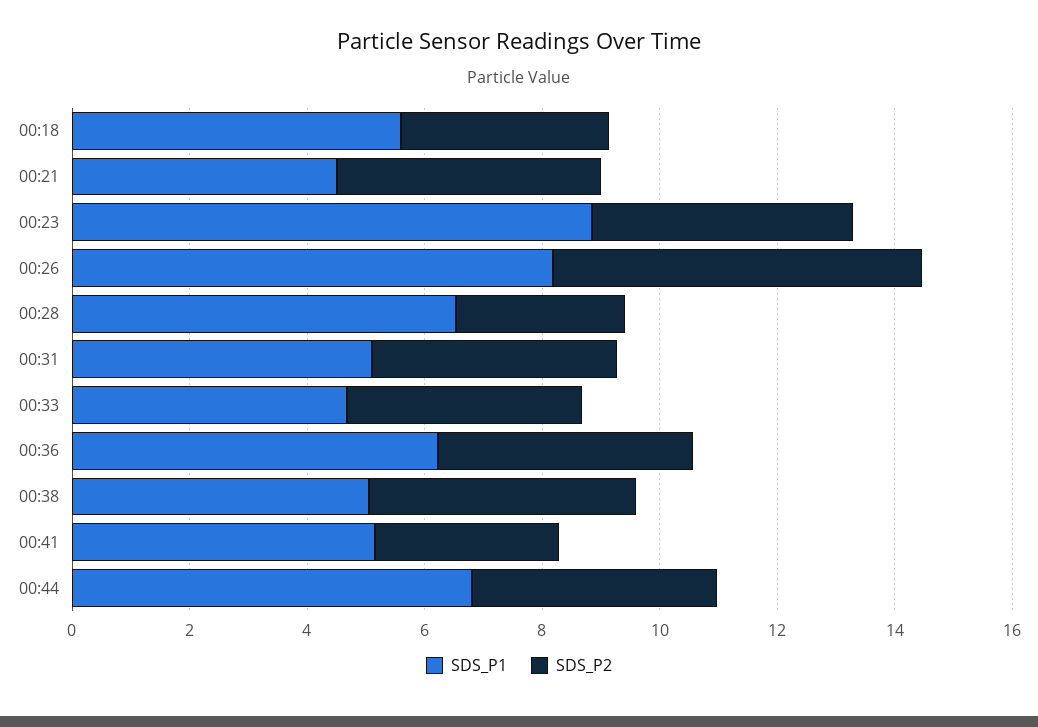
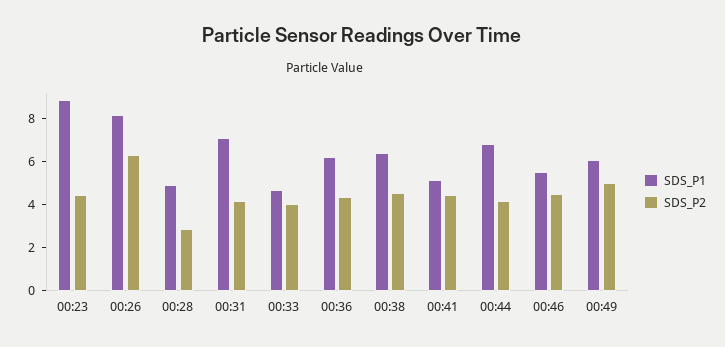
SDS_P1, 00:18: 5.5 -> none
SDS_P2, 00:18: 3.5 -> none
SDS_P1, 00:21: 4.5 -> none
SDS_P2, 00:21: 4.5 -> none
SDS_P1, 00:28: 6.5 -> 5
SDS_P1, 00:31: 5 -> 7
SDS_P1, 00:38: 5 -> 6.5
SDS_P2, 00:41: 3 -> 4.5
SDS_P1, 00:46: none -> 5.5
SDS_P2, 00:46: none -> 4.5
SDS_P1, 00:49: none -> 6
SDS_P2, 00:49: none -> 5

